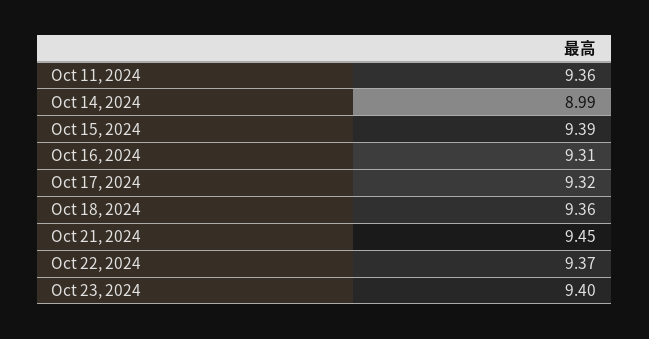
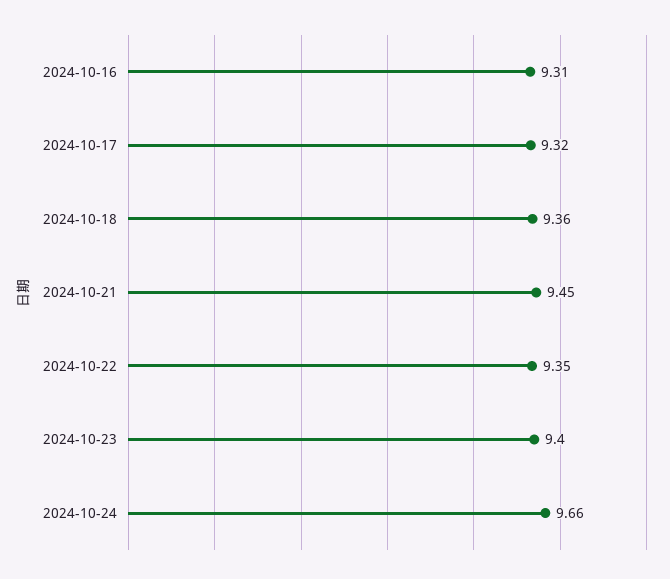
Oct 11, 2024: 9.36 -> none
Oct 14, 2024: 8.99 -> none
Oct 15, 2024: 9.39 -> none
Oct 22, 2024: 9.37 -> 9.35
2024-10-24: none -> 9.66

